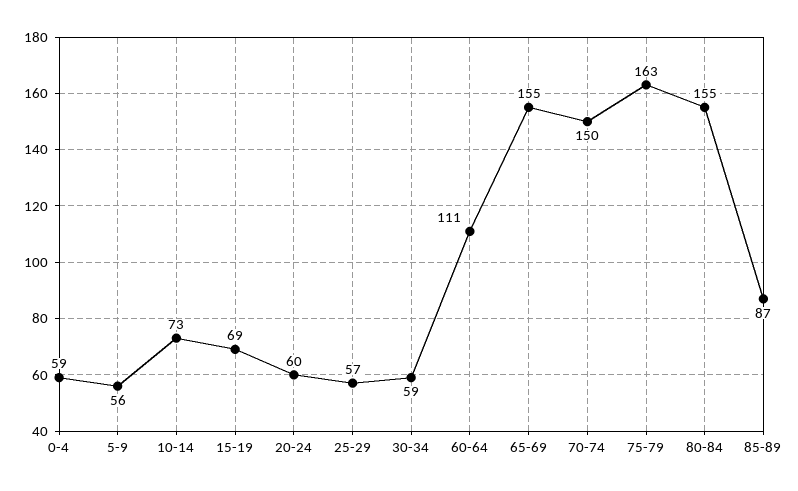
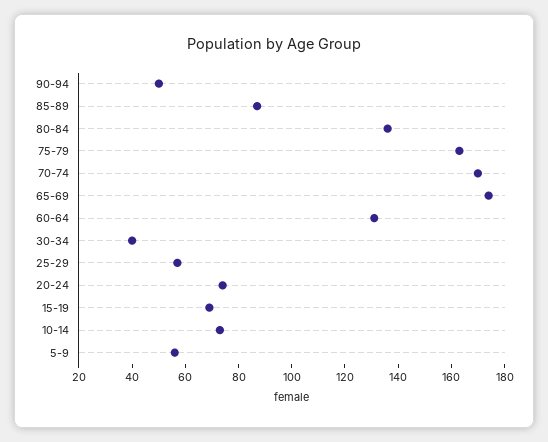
0-4: 59 -> none
20-24: 60 -> 75
30-34: 59 -> 40
60-64: 111 -> 130
65-69: 155 -> 175
70-74: 150 -> 170
80-84: 155 -> 135
90-94: none -> 50

